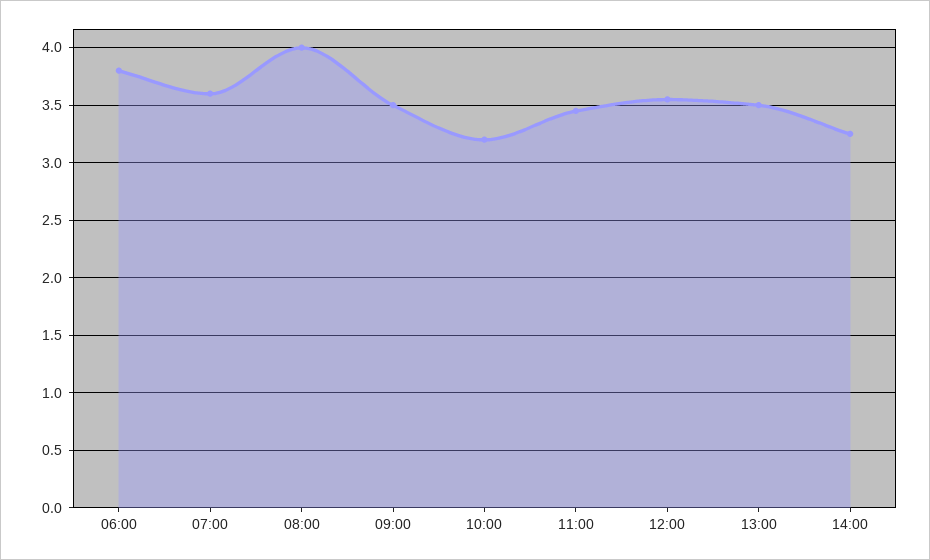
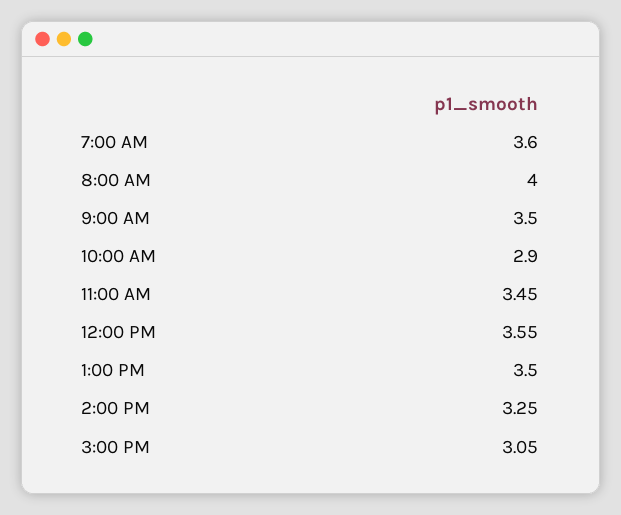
06:00: 3.8 -> none
10:00: 3.2 -> 2.9
3:00 PM: none -> 3.05

